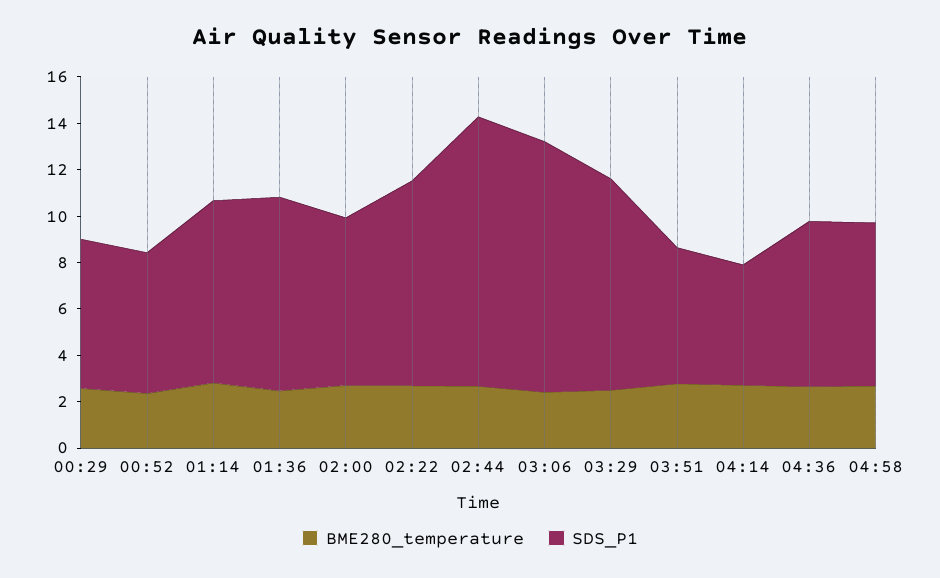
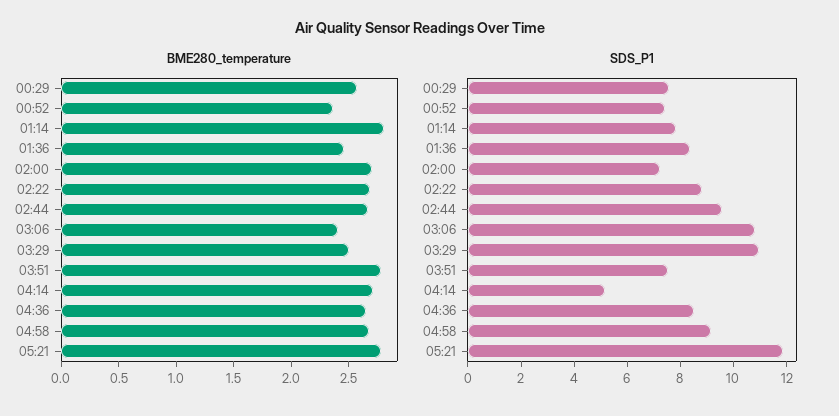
SDS_P1, 00:29: 6.5 -> 7.5
SDS_P1, 00:52: 6 -> 7.5
SDS_P1, 02:44: 11.5 -> 9.5
SDS_P1, 03:29: 9 -> 11
SDS_P1, 03:51: 6 -> 7.5
SDS_P1, 04:36: 7 -> 8.5
SDS_P1, 04:58: 7 -> 9
BME280_temperature, 05:21: none -> 2.8
SDS_P1, 05:21: none -> 12

